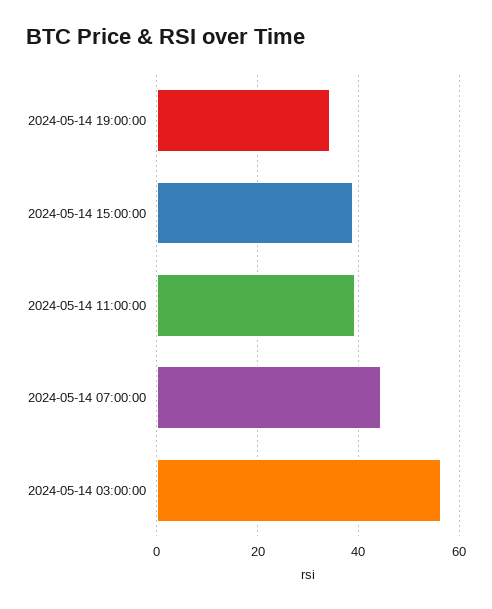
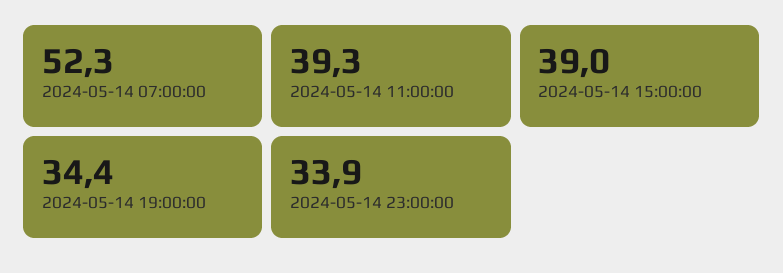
2024-05-14 07:00:00: 44 -> 52.3
2024-05-14 03:00:00: 56 -> none
2024-05-14 23:00:00: none -> 33.9

